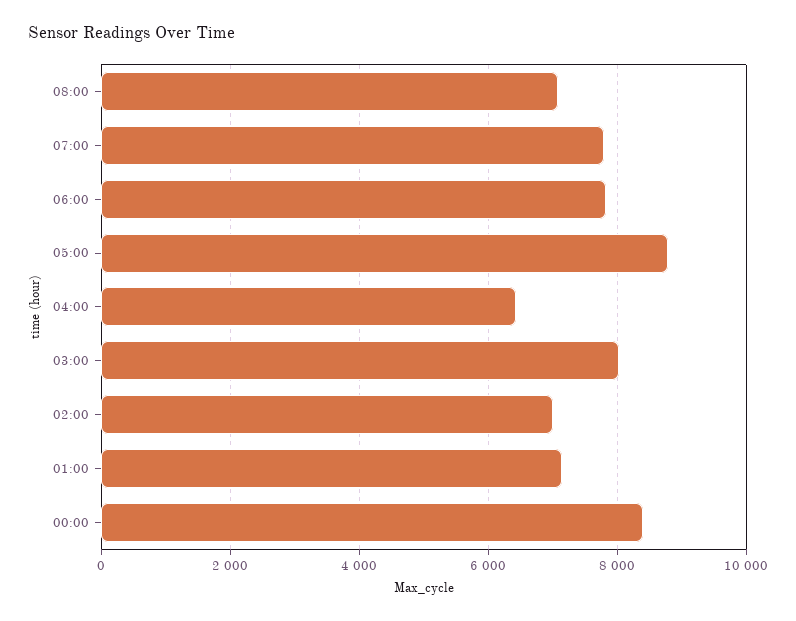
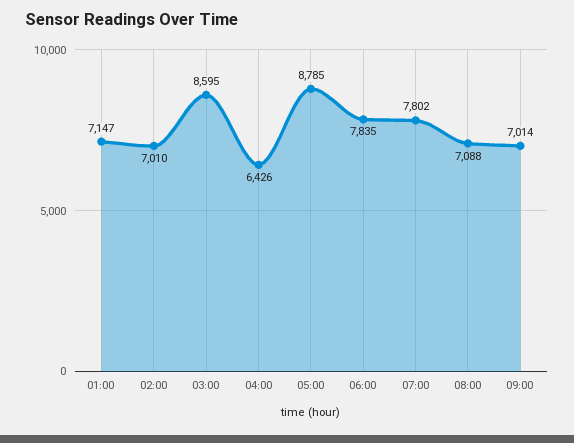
03:00: 8000 -> 8595
00:00: 8400 -> none
09:00: none -> 7014

